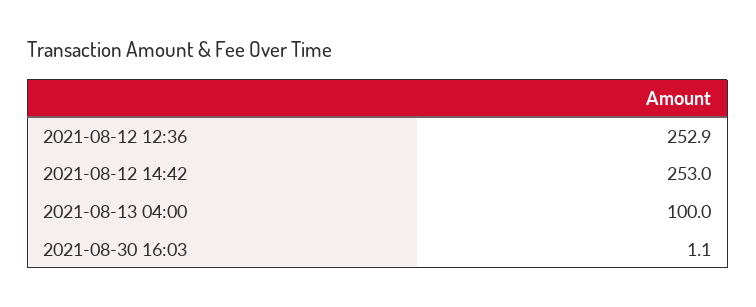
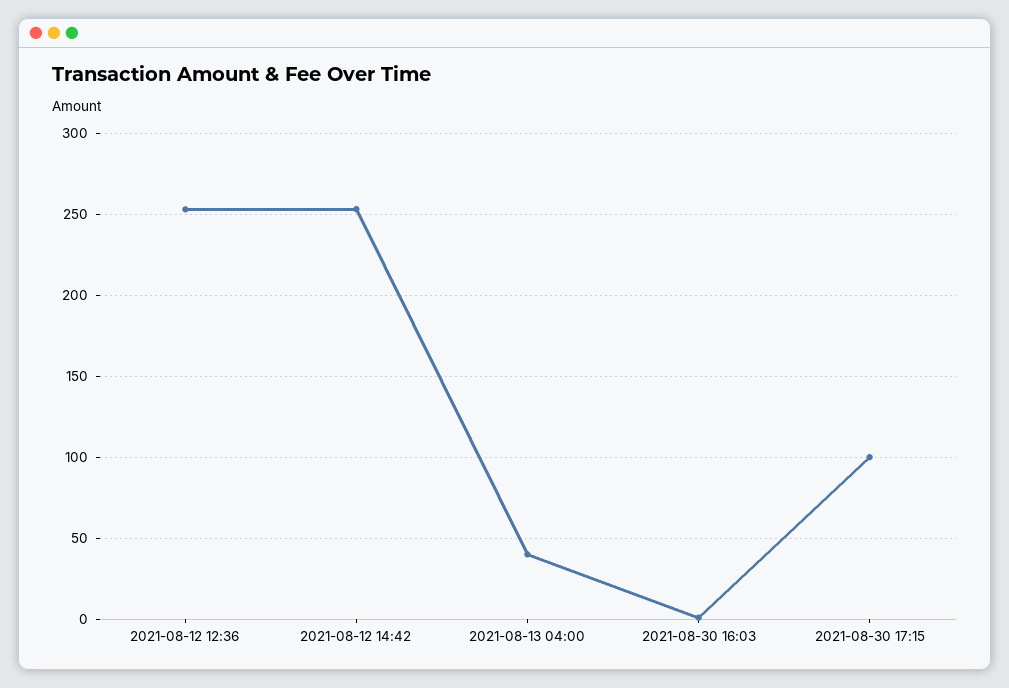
2021-08-13 04:00: 100 -> 40
2021-08-30 17:15: none -> 100

